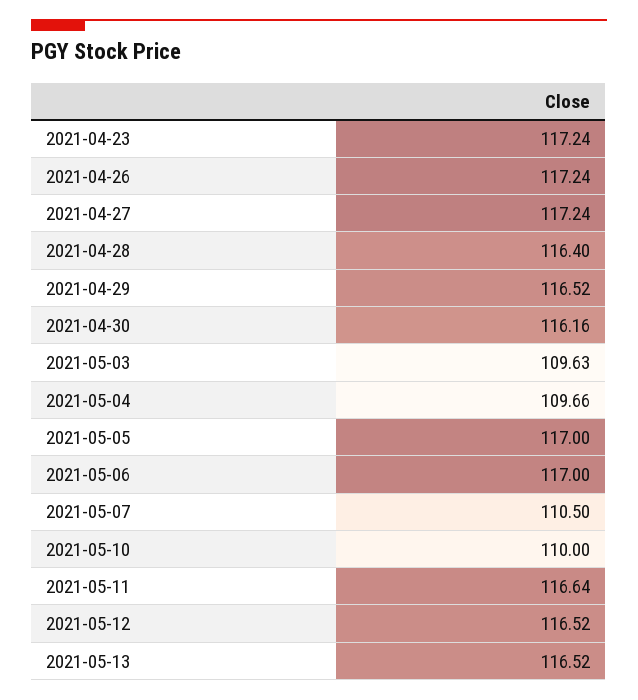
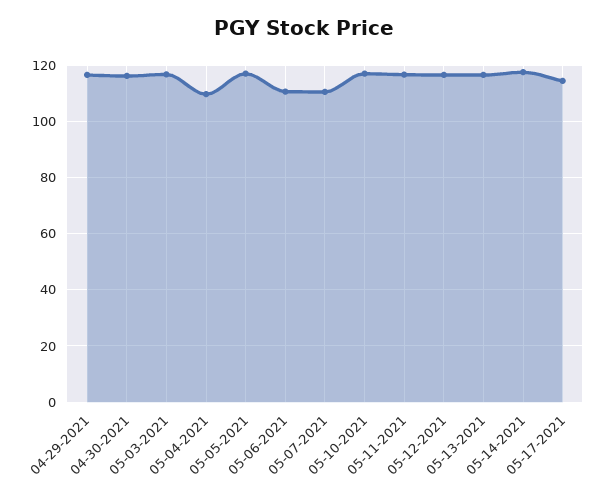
2021-04-23: 117.24 -> none
2021-04-26: 117.24 -> none
2021-04-27: 117.24 -> none
2021-04-28: 116.4 -> none
2021-05-03: 109.63 -> 117.5
2021-05-06: 117 -> 110
2021-05-10: 110 -> 117.5
05-14-2021: none -> 117.5
05-17-2021: none -> 115

